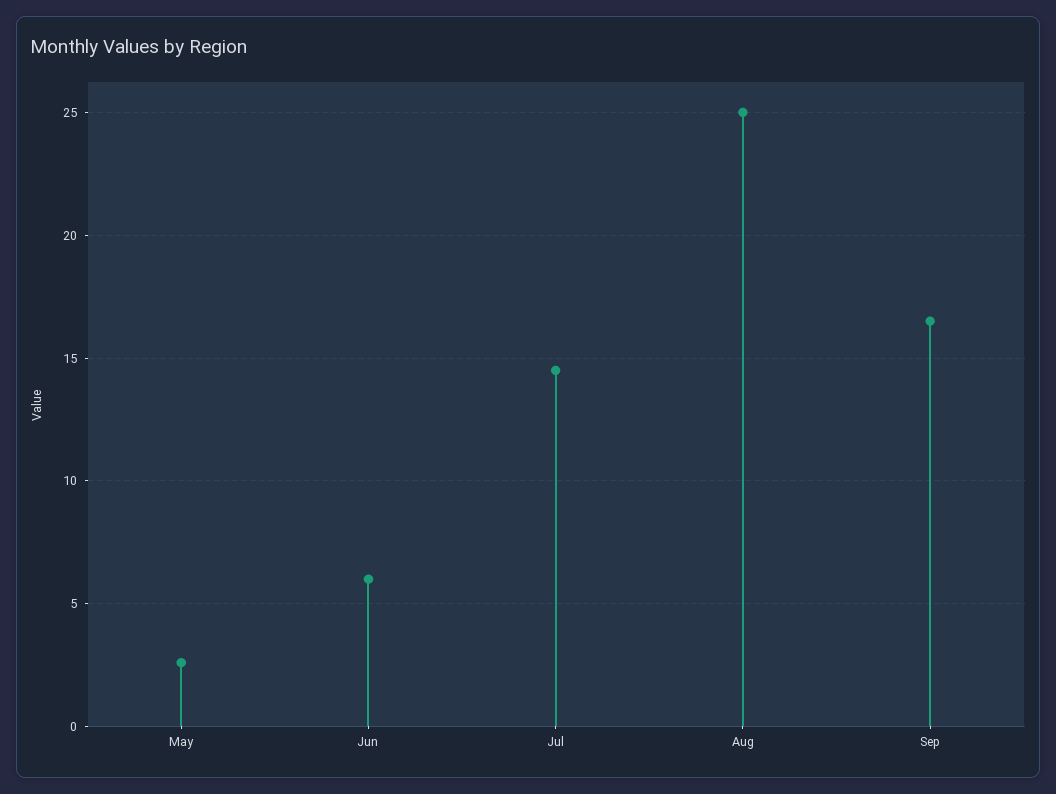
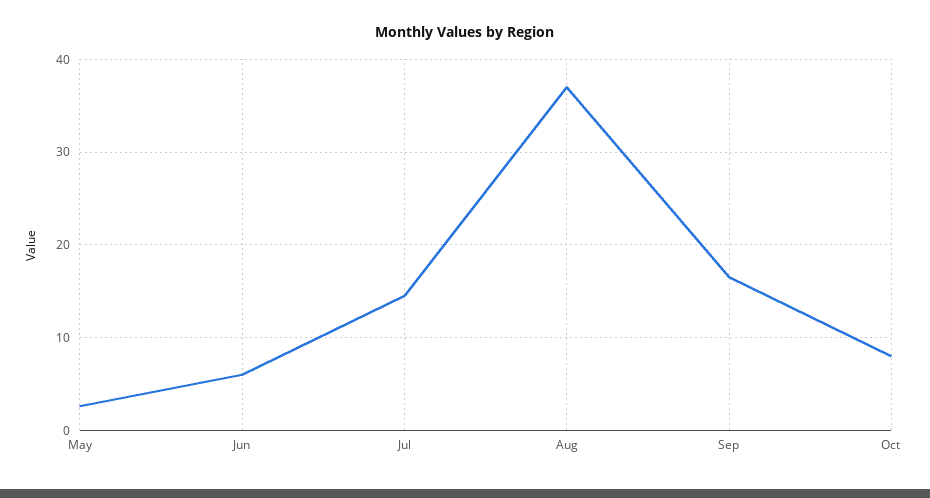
Aug: 25 -> 37
Oct: none -> 8

